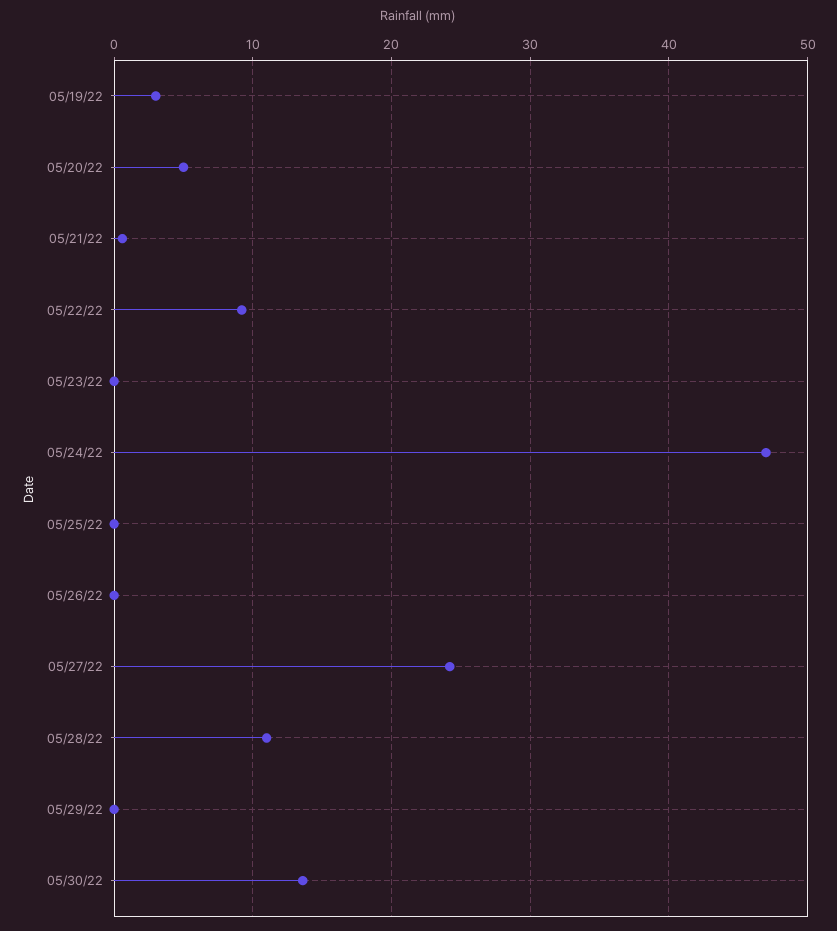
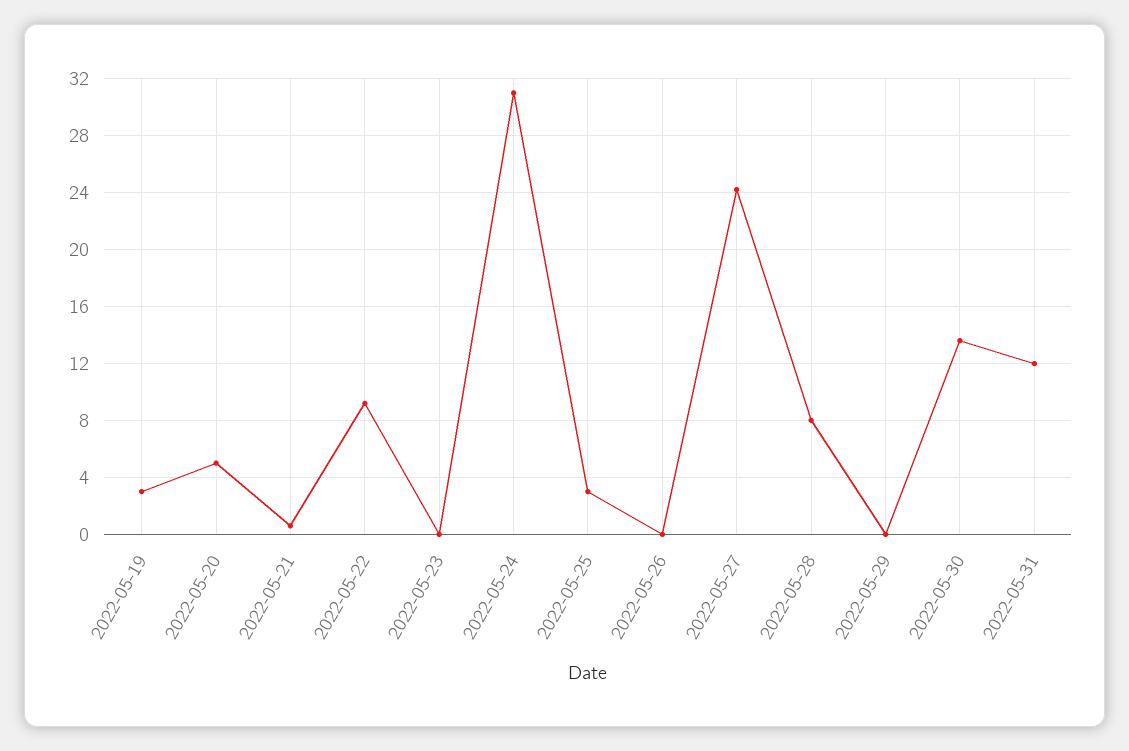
05/24/22: 47 -> 31
05/25/22: 0 -> 3
05/28/22: 11 -> 8
2022-05-31: none -> 12

